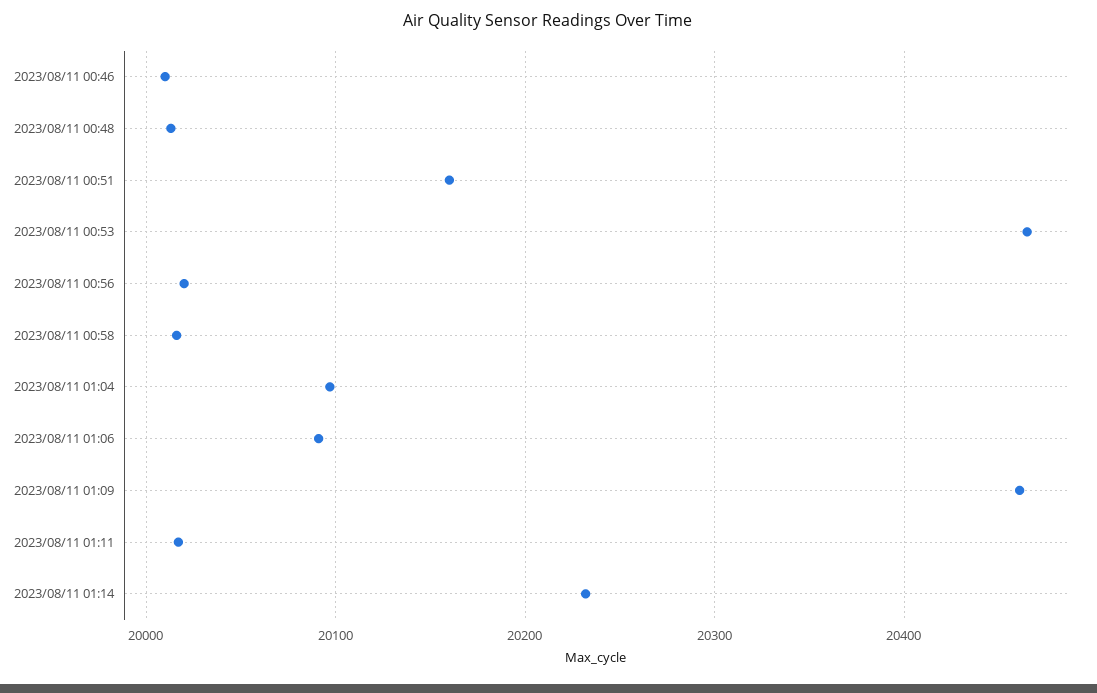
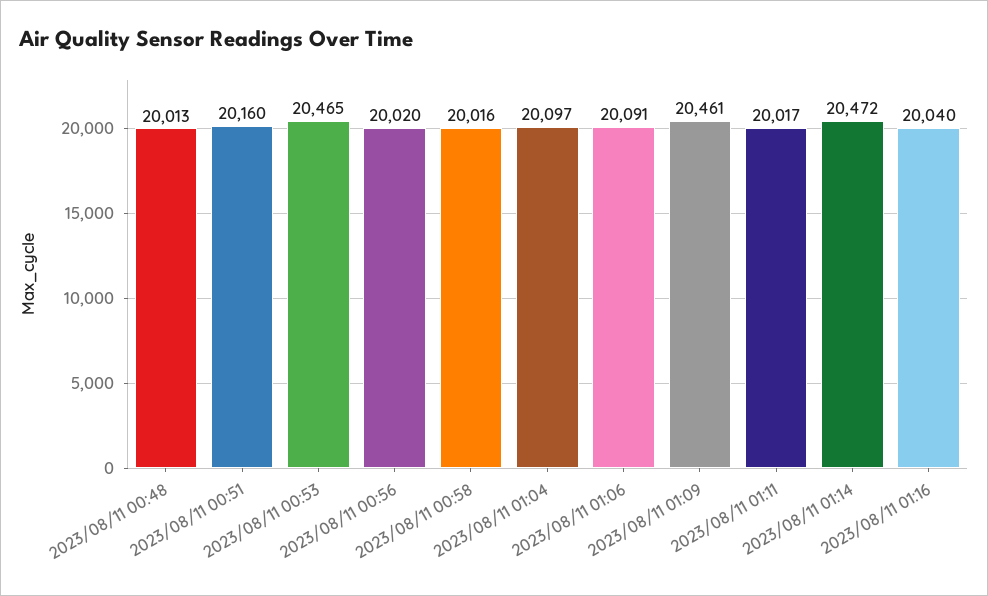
2023/08/11 00:46: 20010 -> none
2023/08/11 01:14: 20230 -> 20472
2023/08/11 01:16: none -> 20040

